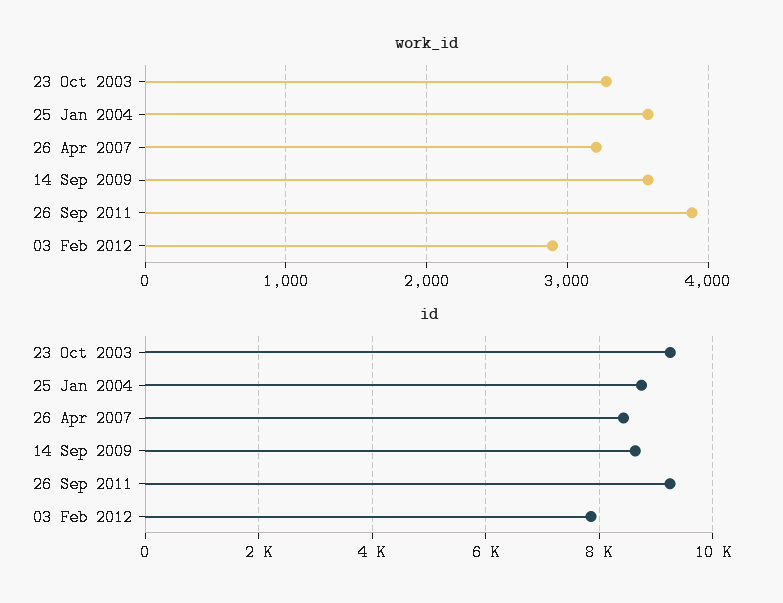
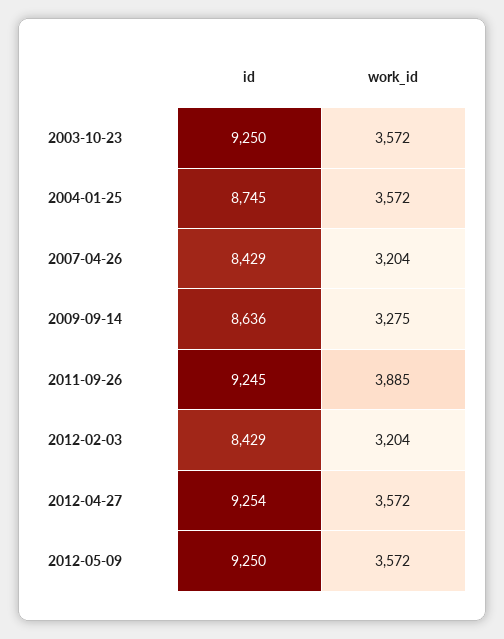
work_id, 23 Oct 2003: 3300 -> 3572
work_id, 14 Sep 2009: 3600 -> 3275
work_id, 03 Feb 2012: 2900 -> 3204
id, 03 Feb 2012: 7800 -> 8429
id, 2012-04-27: none -> 9254
work_id, 2012-04-27: none -> 3572
id, 2012-05-09: none -> 9250
work_id, 2012-05-09: none -> 3572

